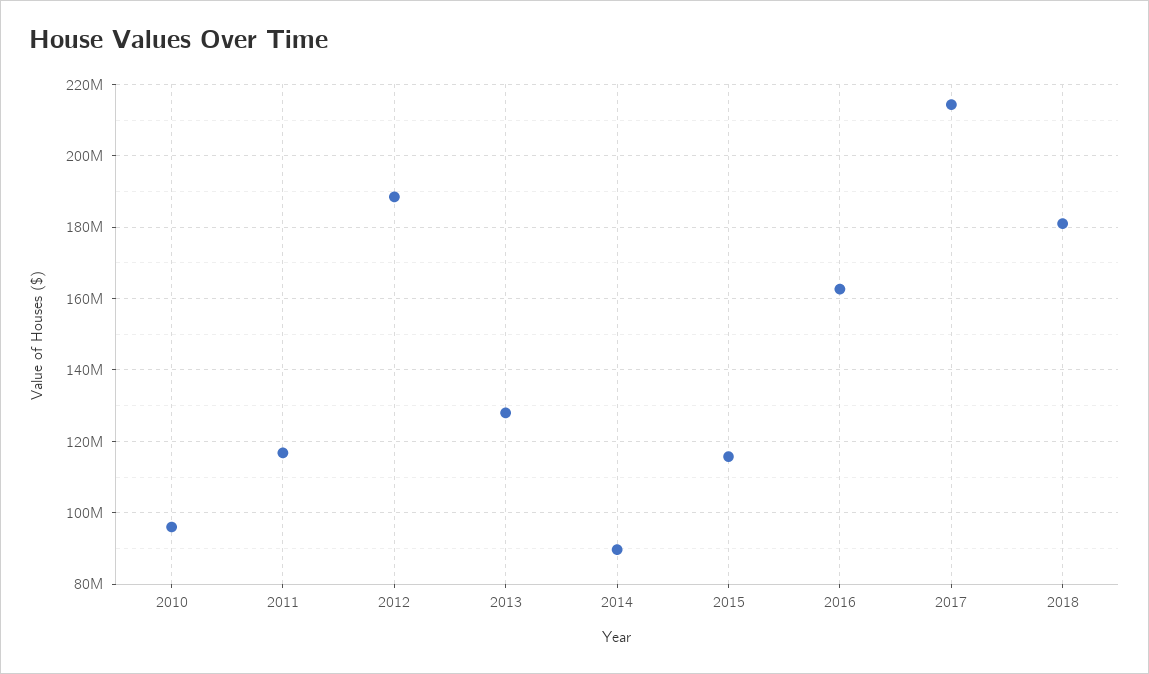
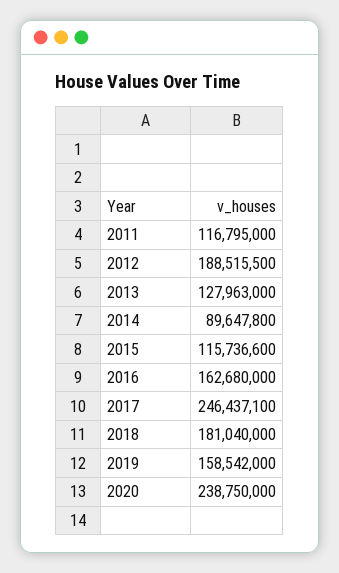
2010: 96000000 -> none
2017: 214000000 -> 246437100
2019: none -> 158542000
2020: none -> 238750000

